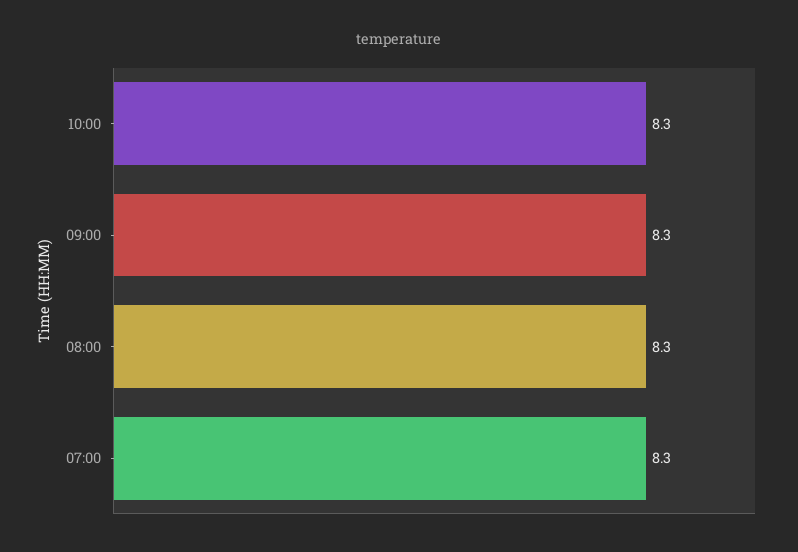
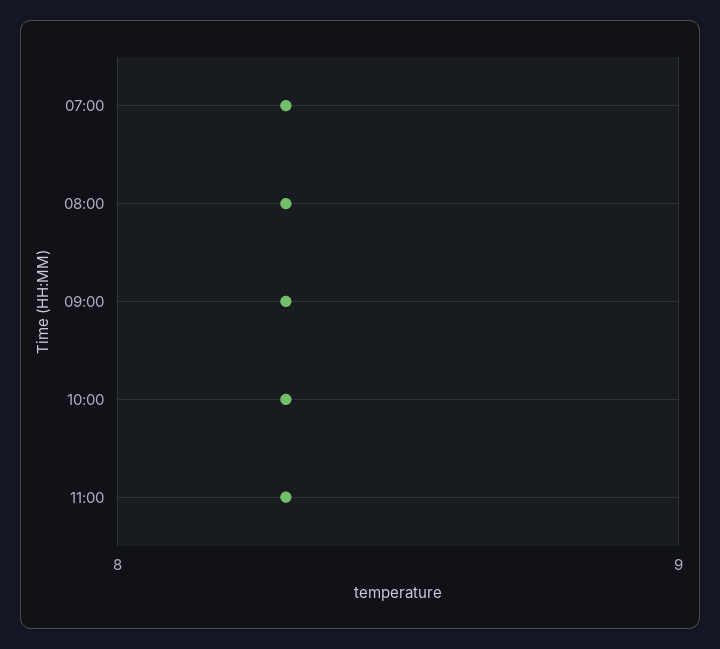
11:00: none -> 8.3

